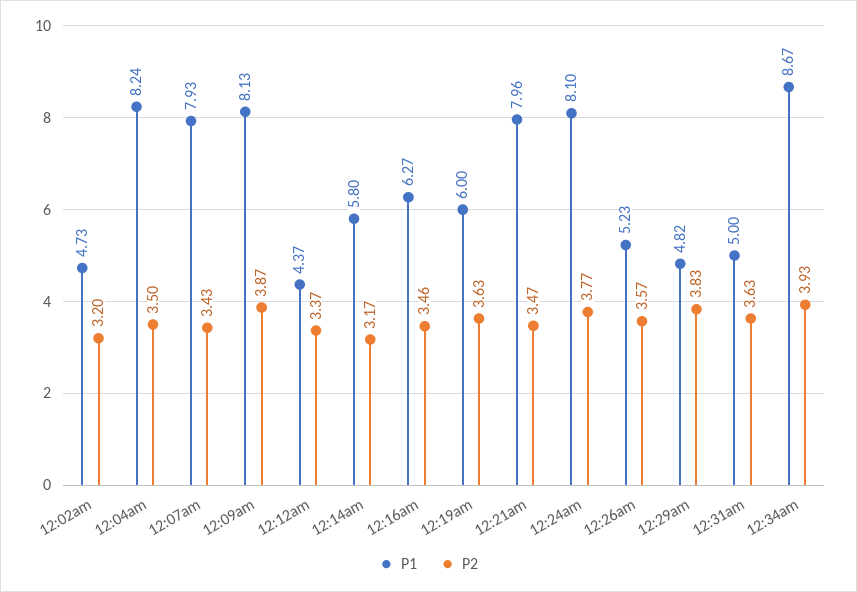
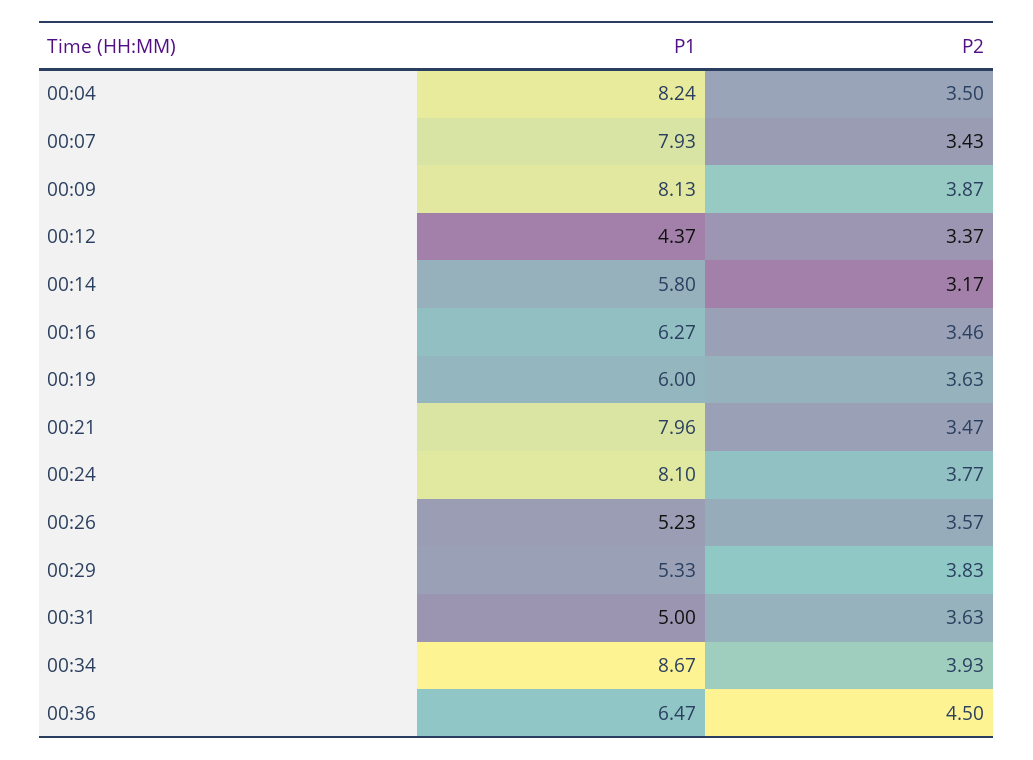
P1, 12:02am: 4.73 -> none
P2, 12:02am: 3.2 -> none
P1, 12:29am: 4.82 -> 5.33
P1, 00:36: none -> 6.47
P2, 00:36: none -> 4.5

